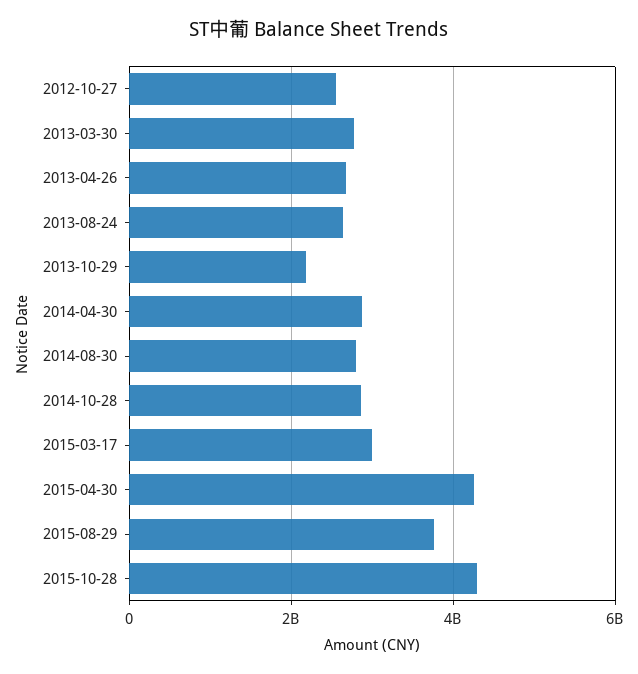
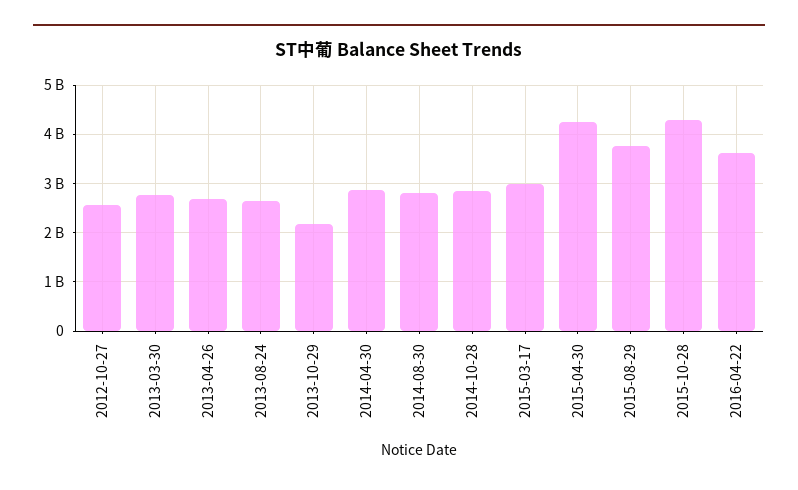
2016-04-22: none -> 3600000000

